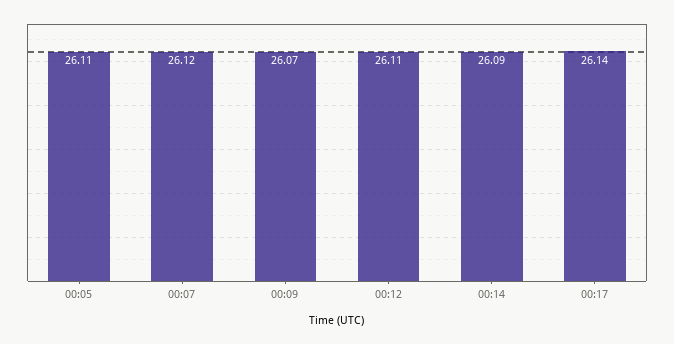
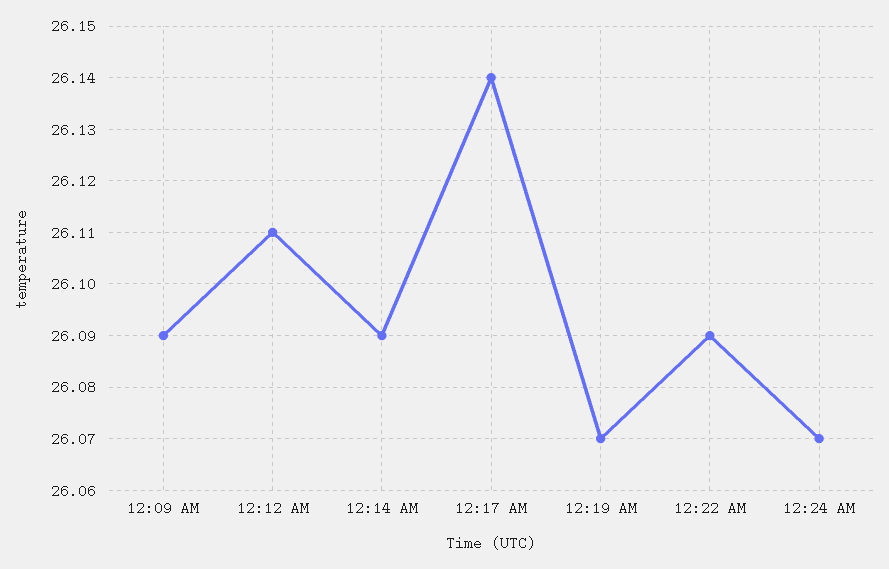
00:05: 26.11 -> none
00:07: 26.12 -> none
00:09: 26.07 -> 26.09
12:19 AM: none -> 26.07
12:22 AM: none -> 26.09
12:24 AM: none -> 26.07

